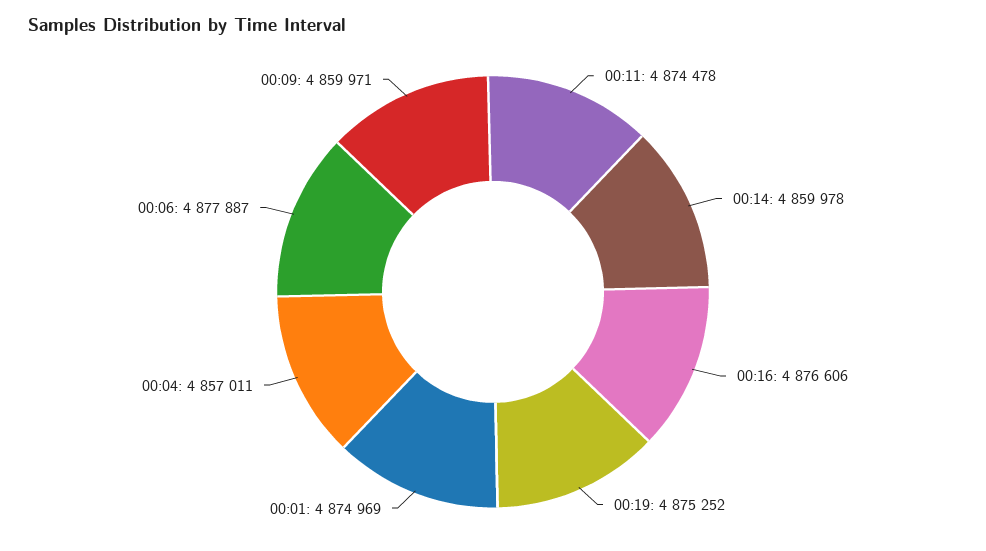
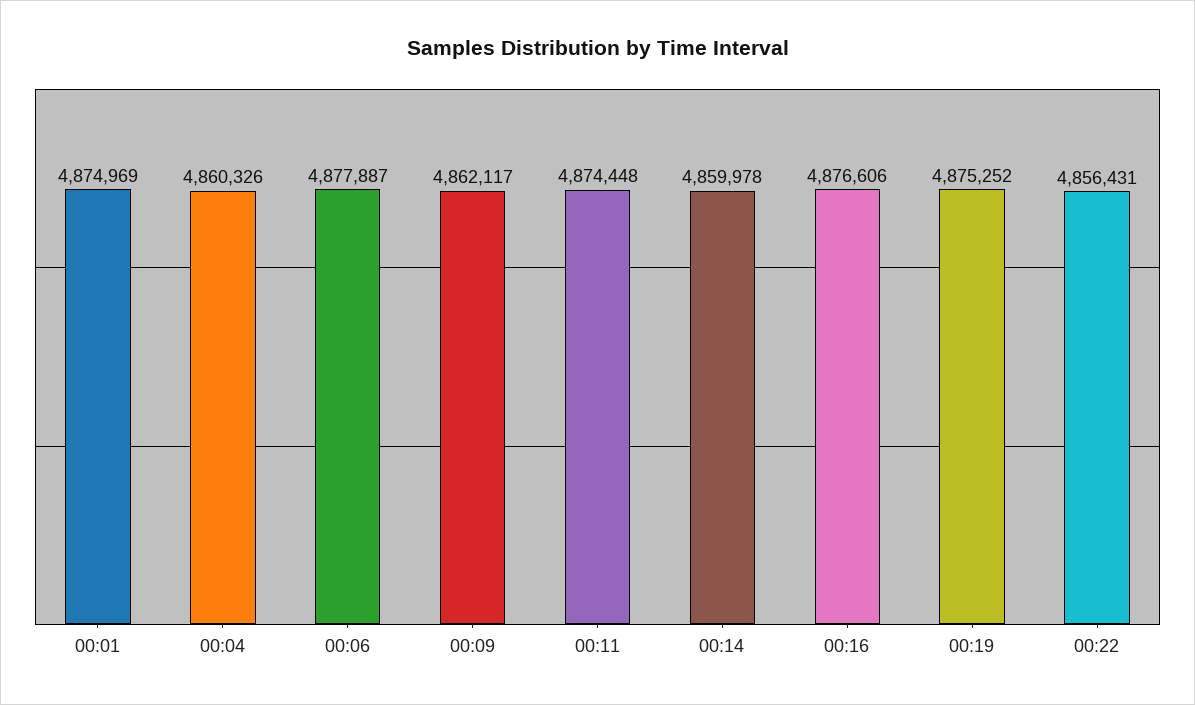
00:11: 4874478 -> 4874448
00:04: 4857011 -> 4860326
00:09: 4859971 -> 4862117
00:22: none -> 4856431

